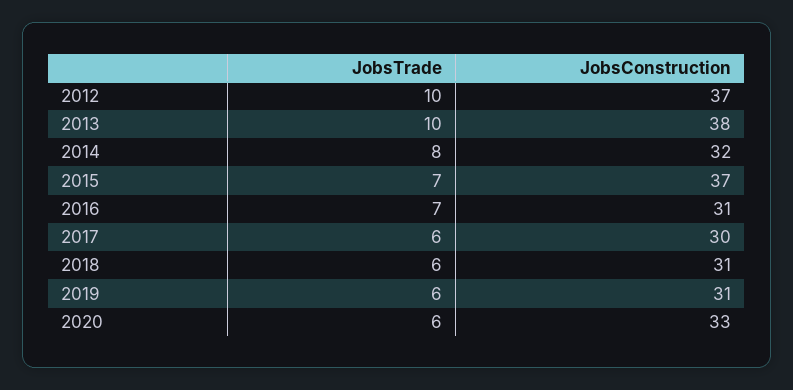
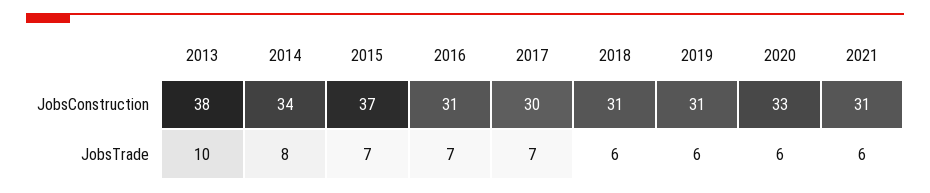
JobsTrade, 2012: 10 -> none
JobsConstruction, 2012: 37 -> none
JobsConstruction, 2014: 32 -> 34
JobsTrade, 2017: 6 -> 7
JobsConstruction, 2021: none -> 31
JobsTrade, 2021: none -> 6

